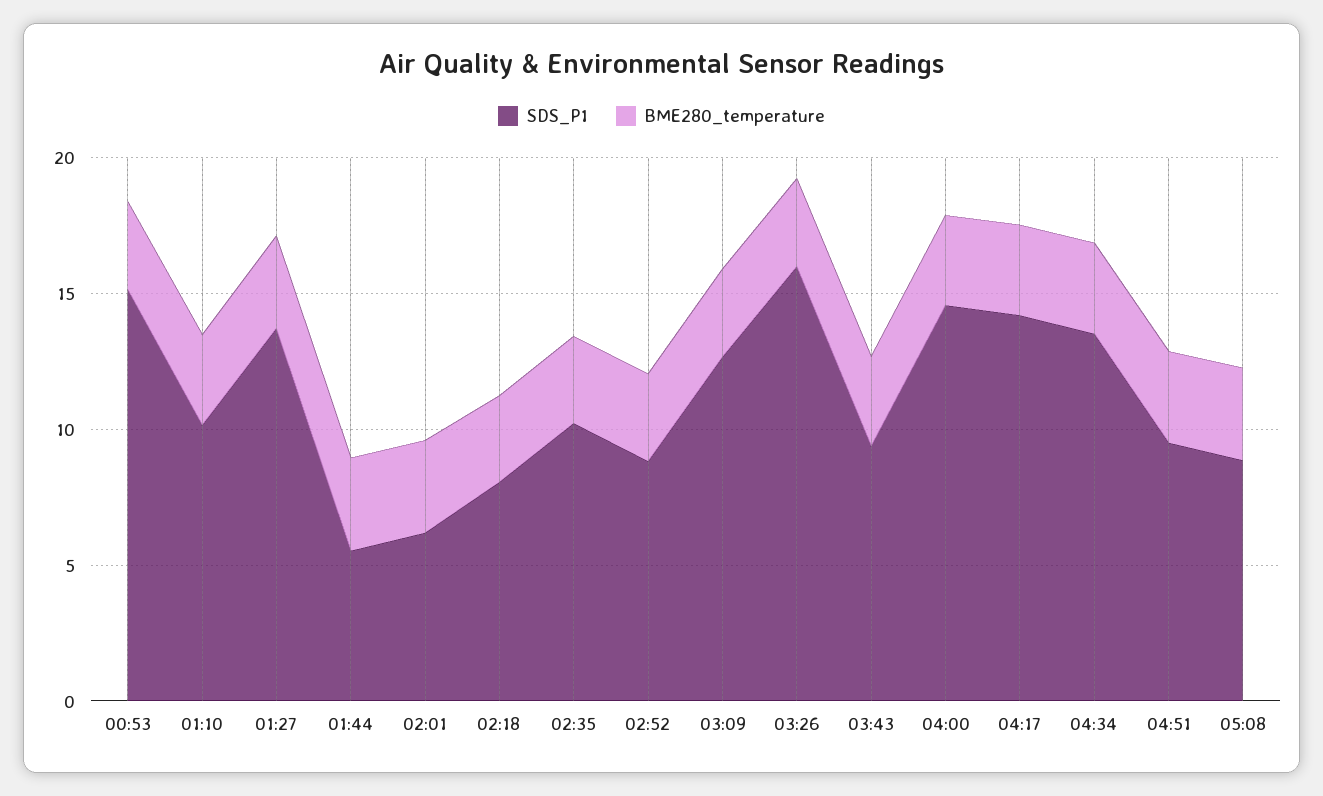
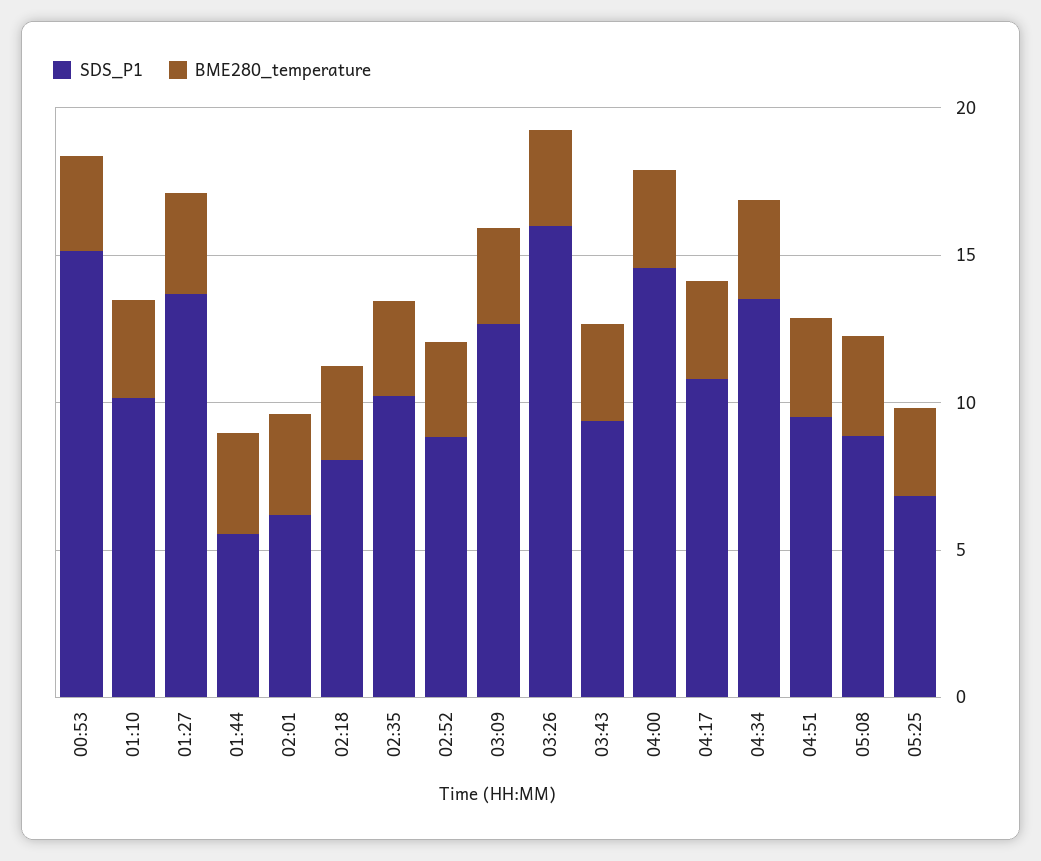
SDS_P1, 04:17: 14 -> 11
SDS_P1, 05:25: none -> 7
BME280_temperature, 05:25: none -> 3

